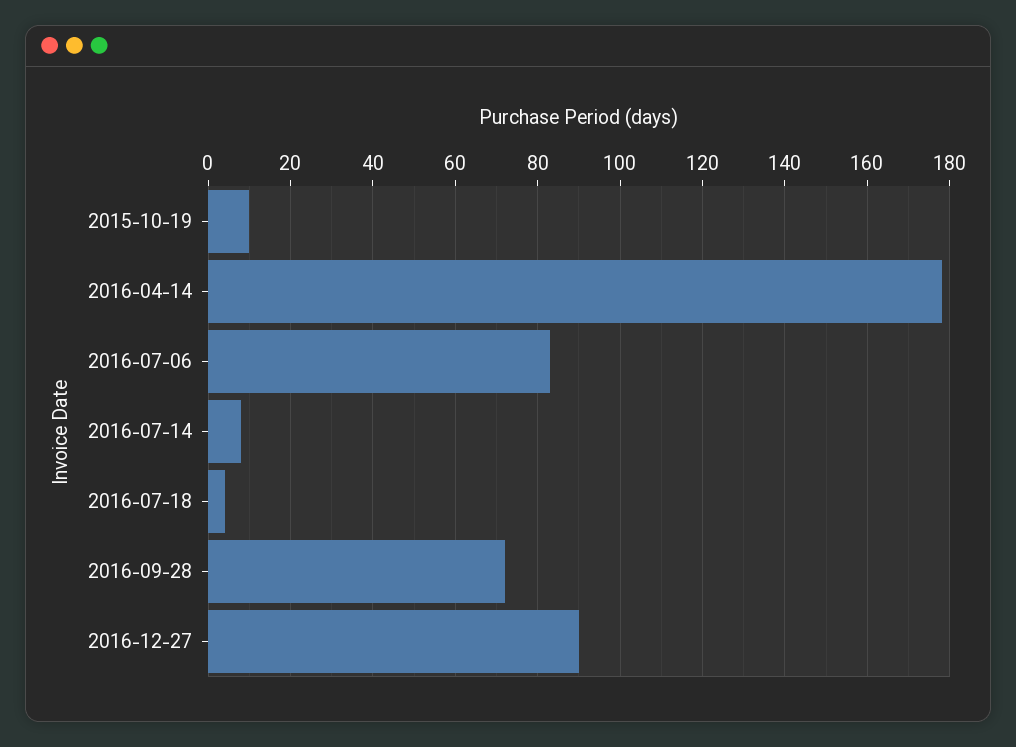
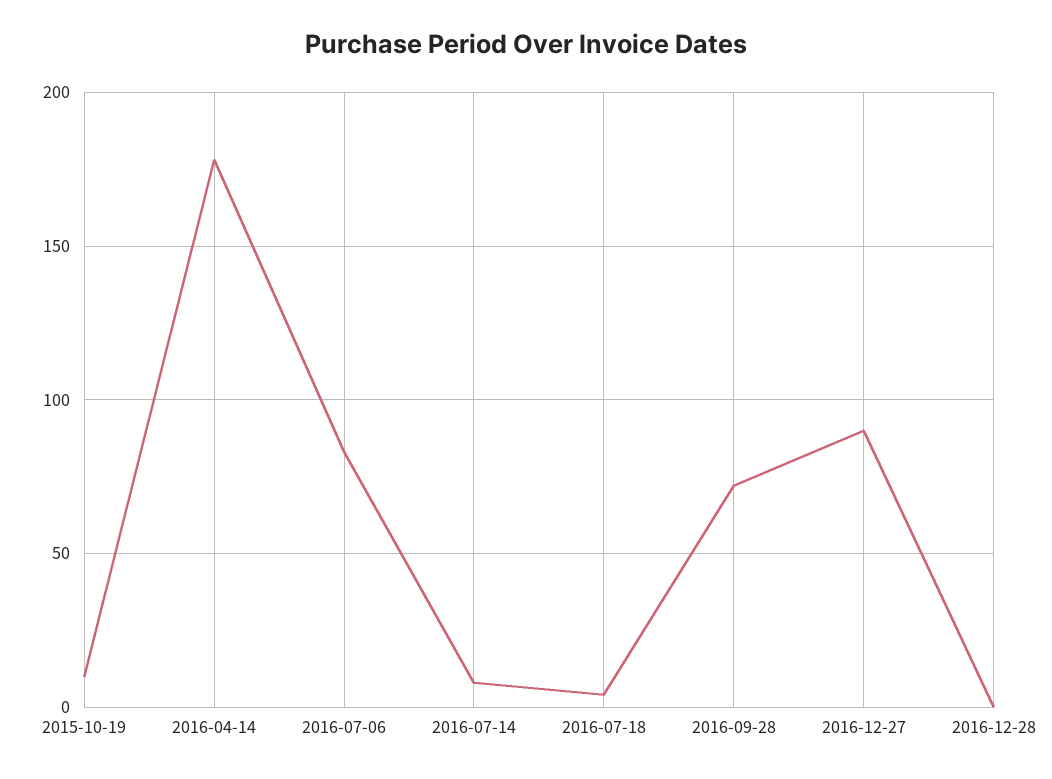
2016-12-28: none -> 0

